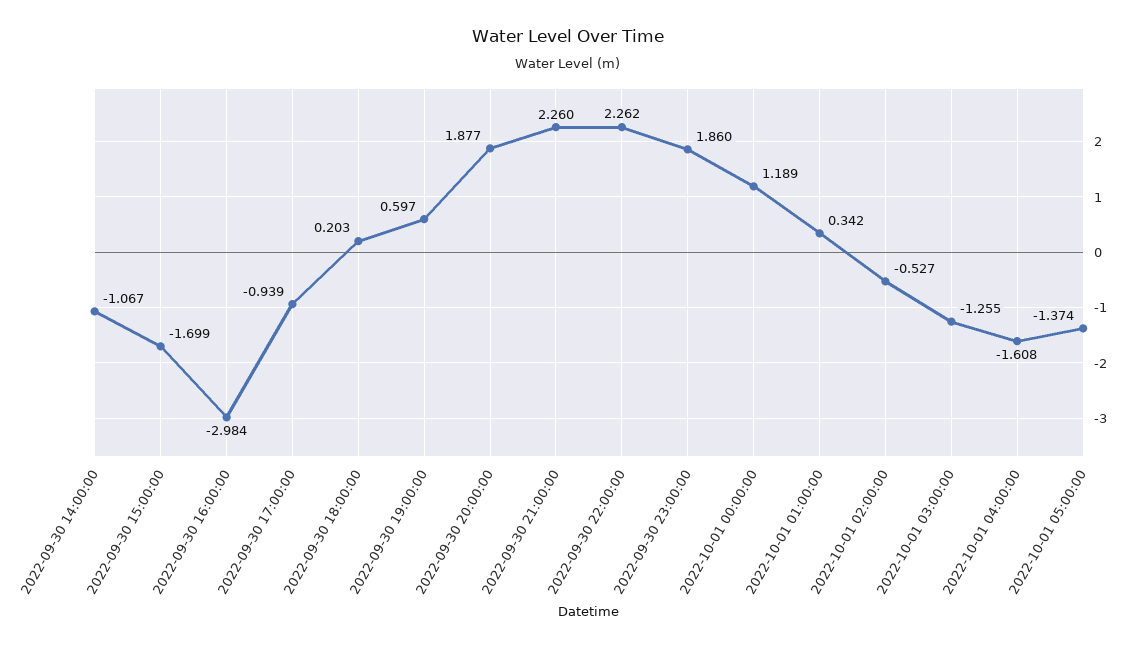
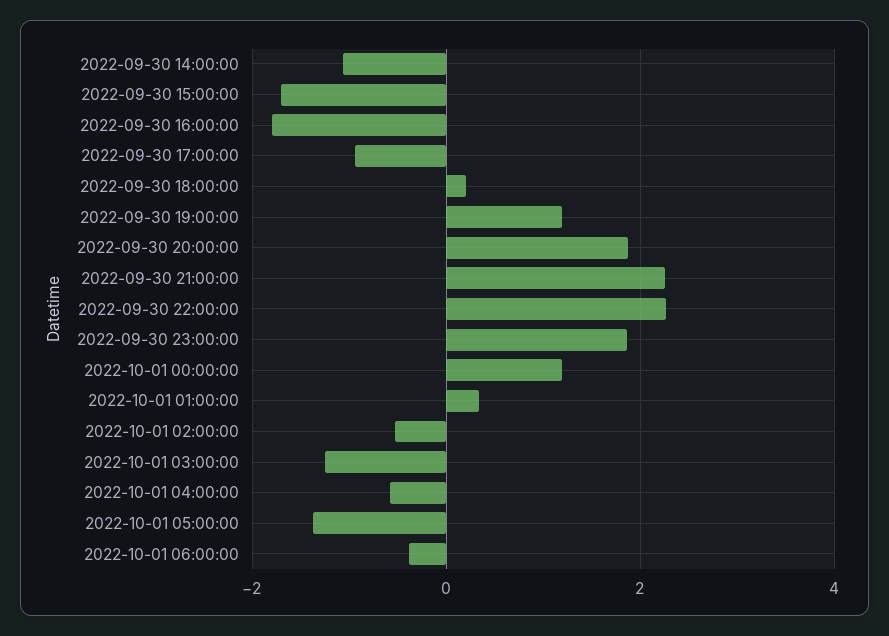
2022-09-30 16:00:00: -2.984 -> -1.8
2022-09-30 19:00:00: 0.597 -> 1.2
2022-10-01 04:00:00: -1.608 -> -0.6
2022-10-01 06:00:00: none -> -0.4

